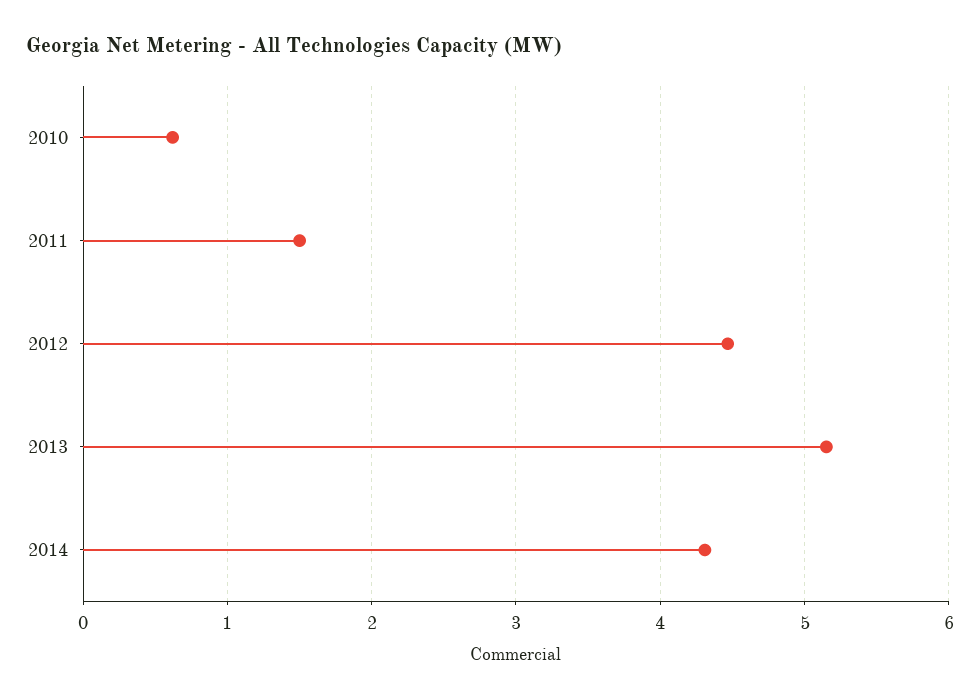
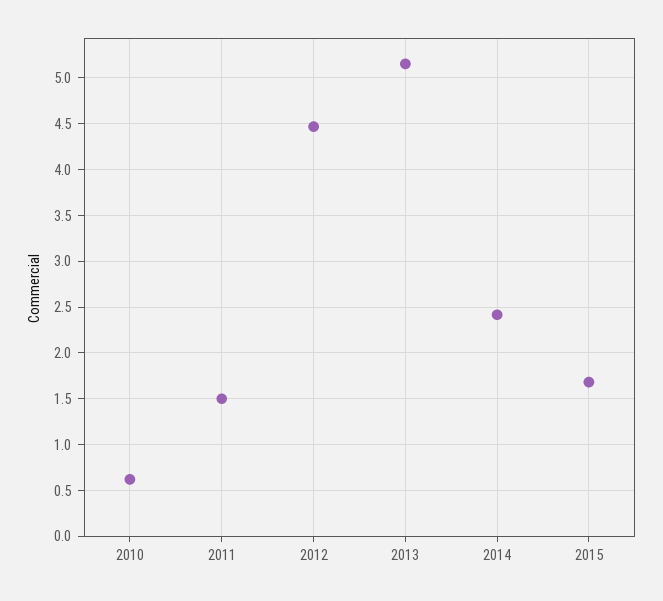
2014: 4.3 -> 2.4
2015: none -> 1.7

